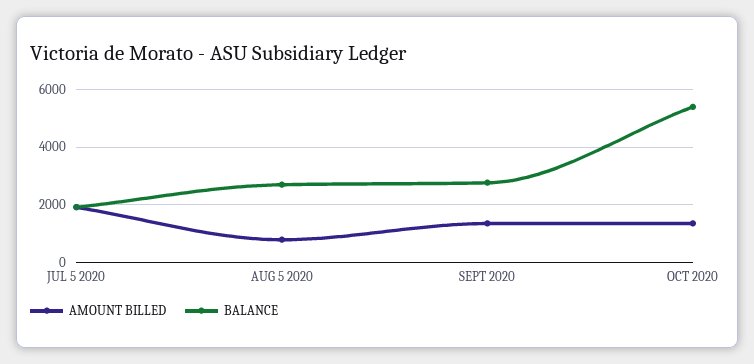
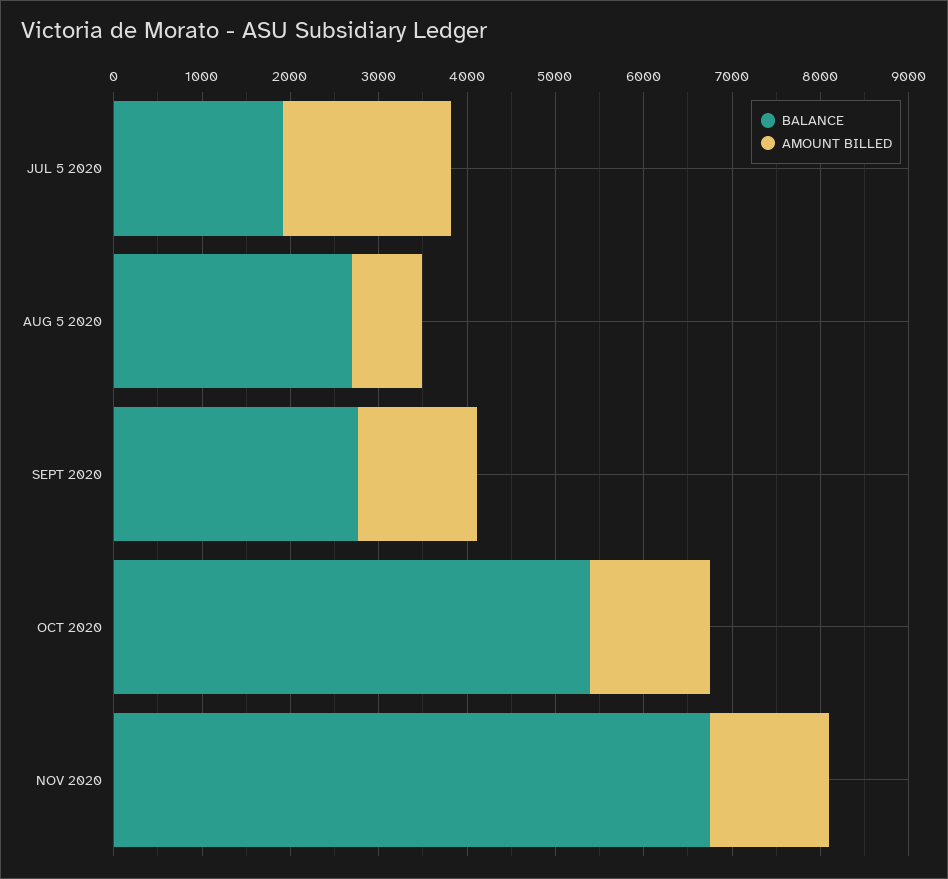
BALANCE, NOV 2020: none -> 6800
AMOUNT BILLED, NOV 2020: none -> 1400

